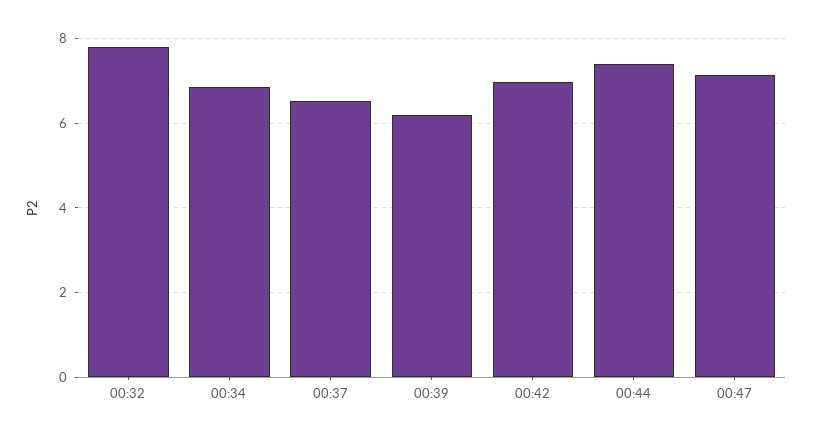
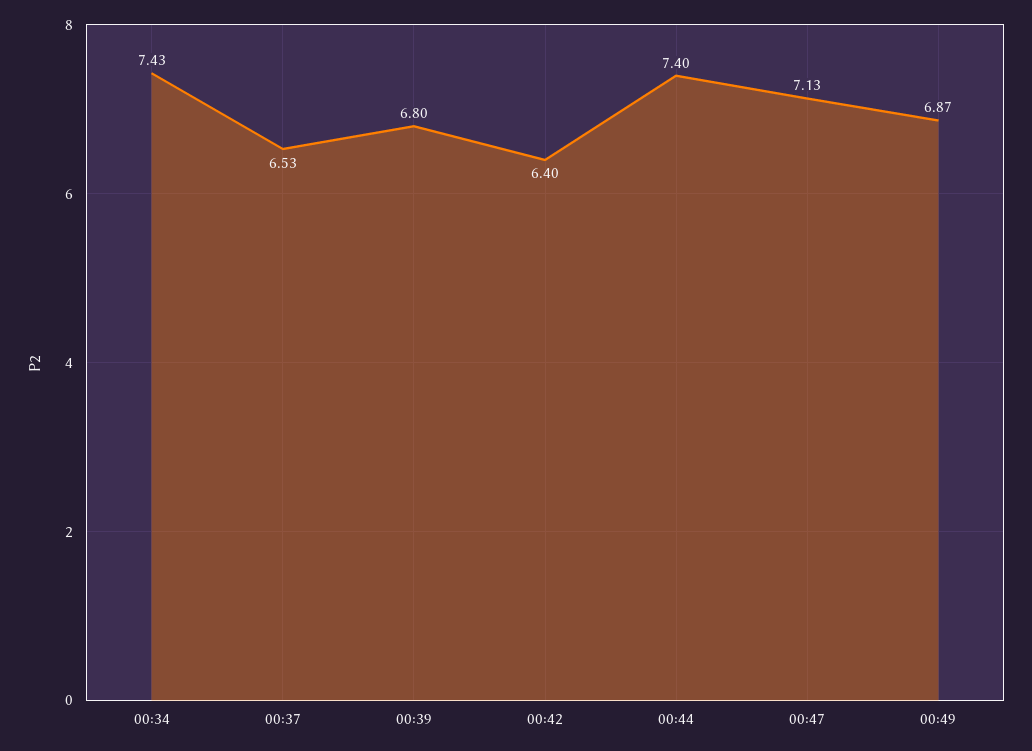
00:32: 7.8 -> none
00:34: 6.8 -> 7.43
00:39: 6.2 -> 6.8
00:42: 7 -> 6.4
00:49: none -> 6.87

